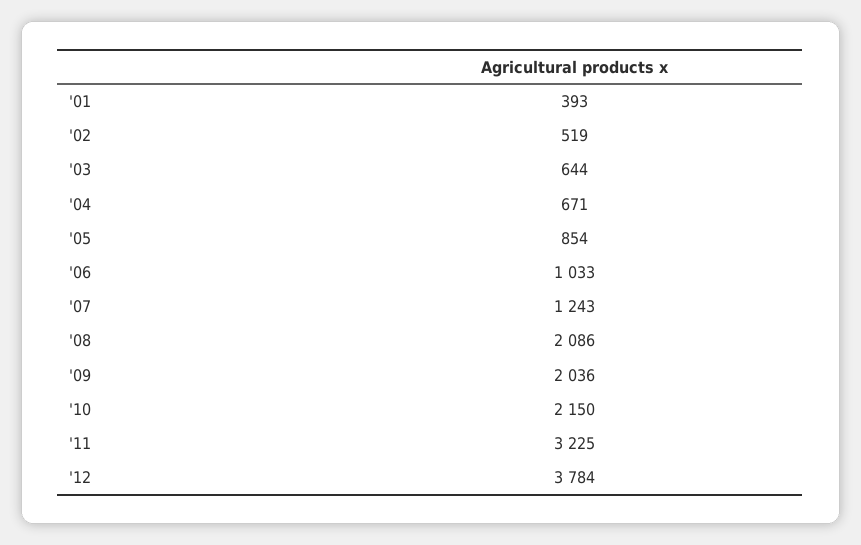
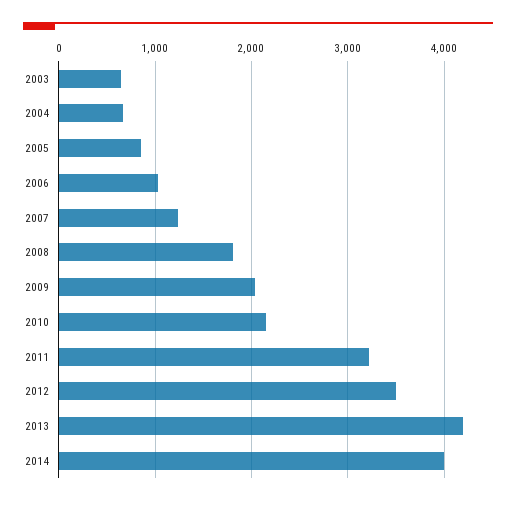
'01: 393 -> none
'02: 519 -> none
'08: 2086 -> 1800
'12: 3784 -> 3500
2013: none -> 4200
2014: none -> 4000

